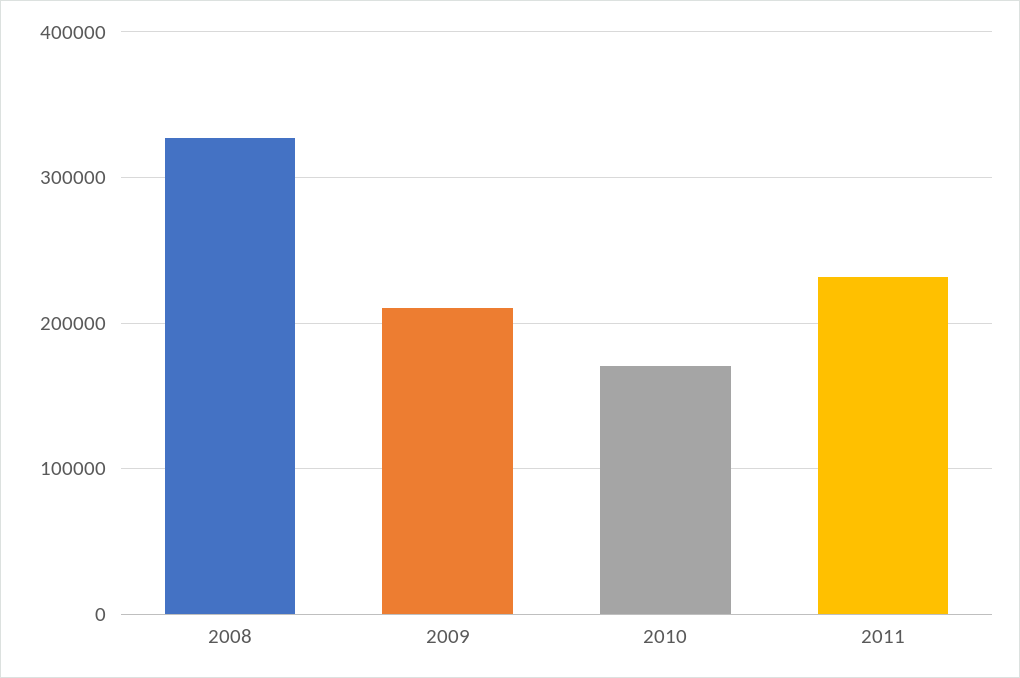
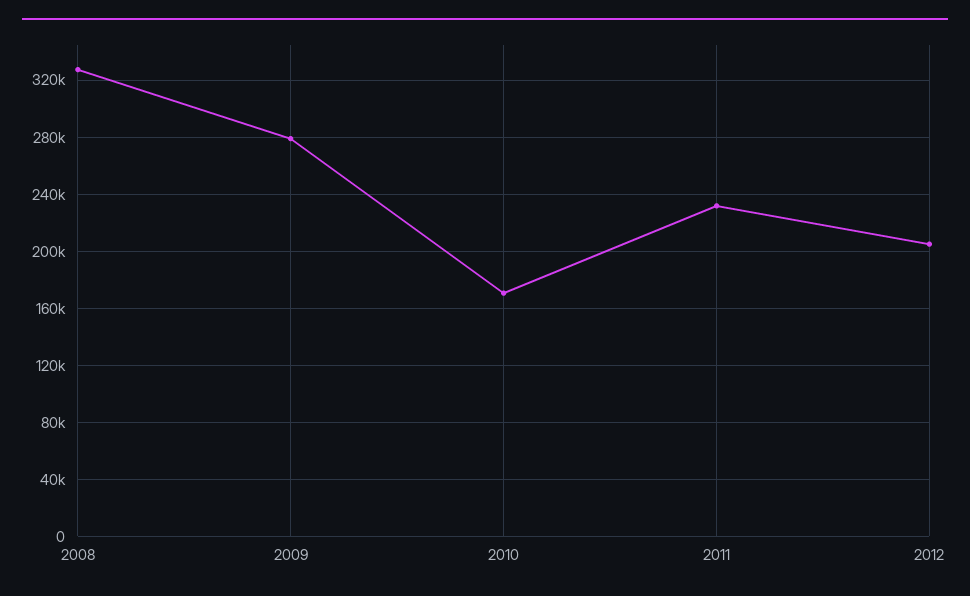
2009: 210000 -> 280000
2012: none -> 205000

